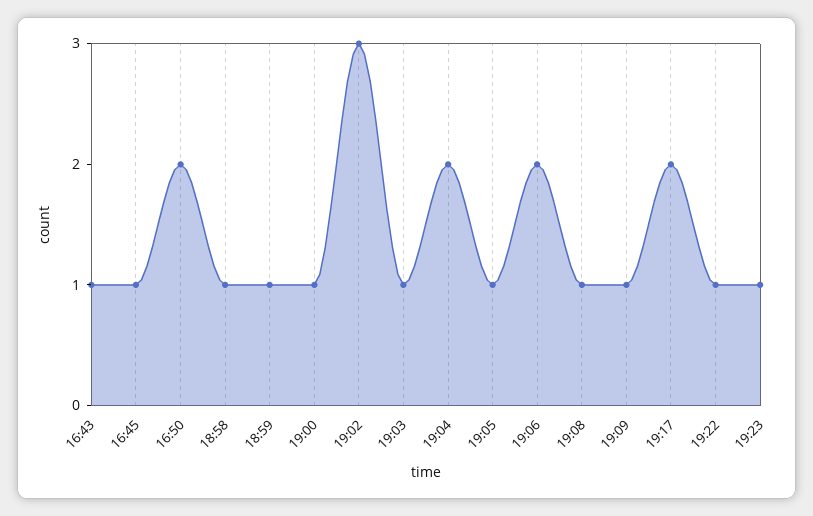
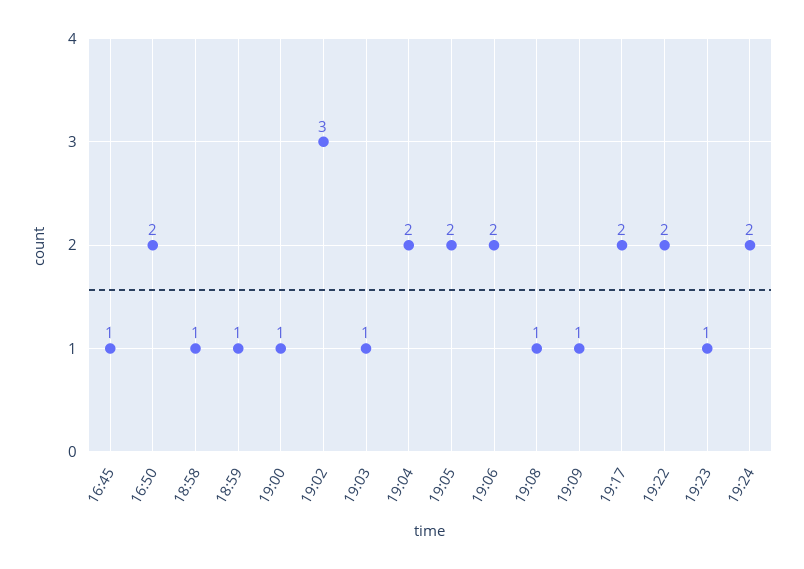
16:43: 1 -> none
19:05: 1 -> 2
19:22: 1 -> 2
19:24: none -> 2

